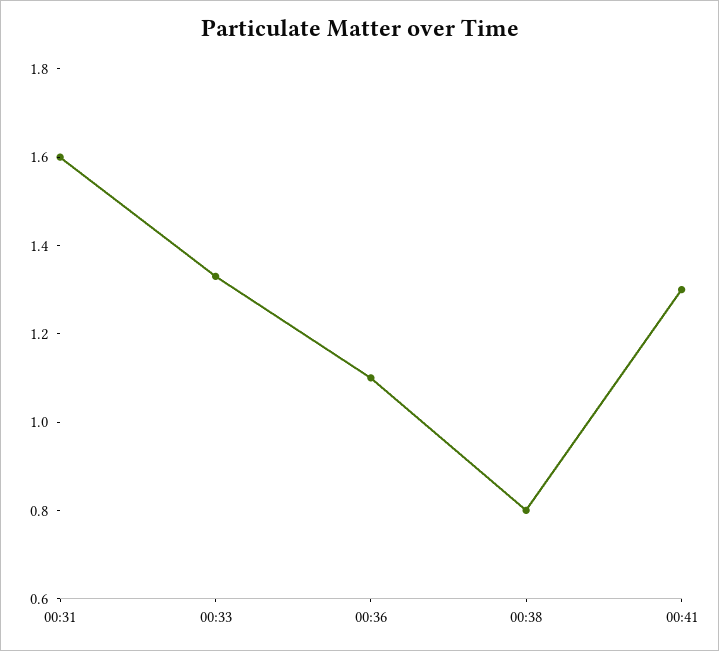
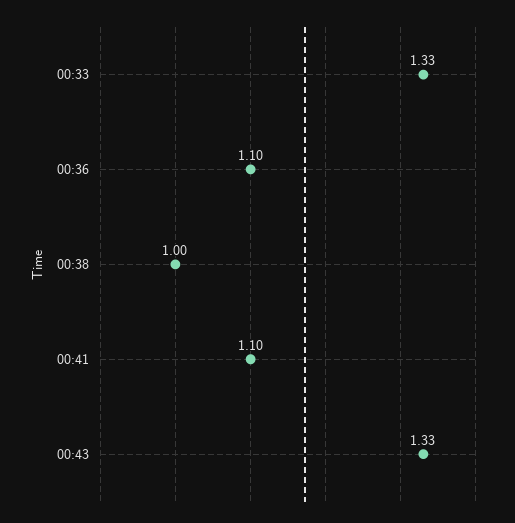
00:31: 1.6 -> none
00:38: 0.8 -> 1
00:41: 1.3 -> 1.1
00:43: none -> 1.33

